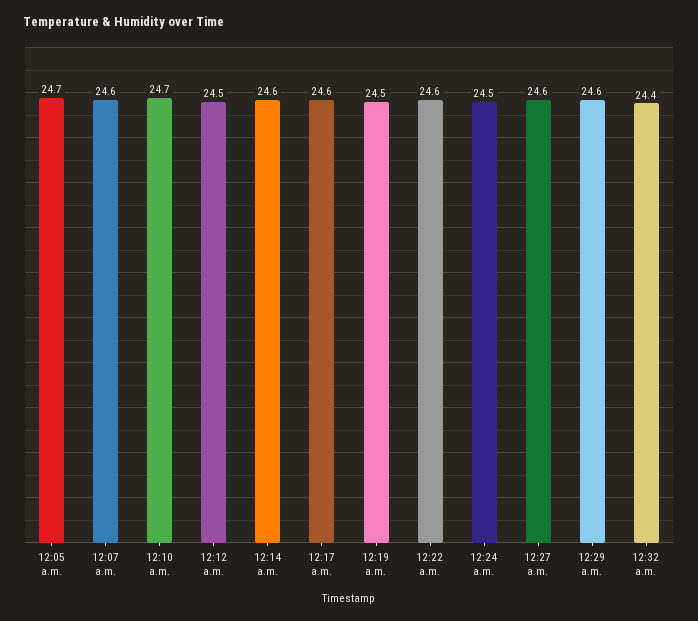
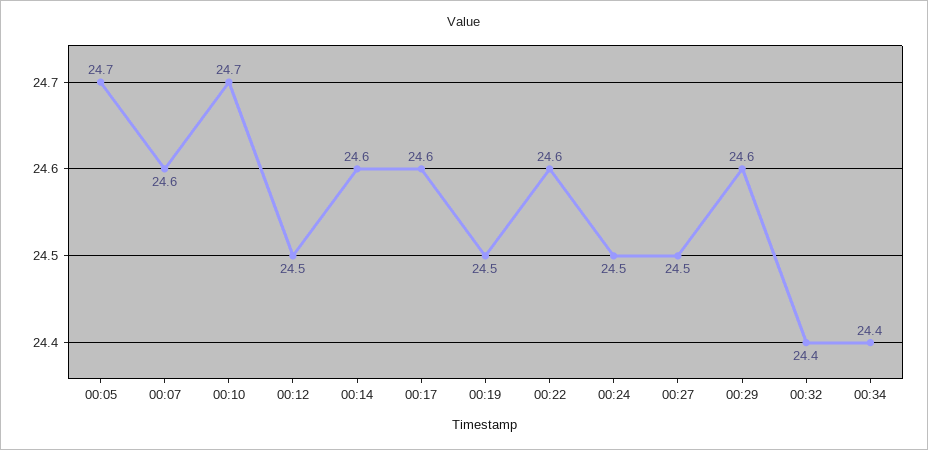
12:27 a.m.: 24.6 -> 24.5
00:34: none -> 24.4

